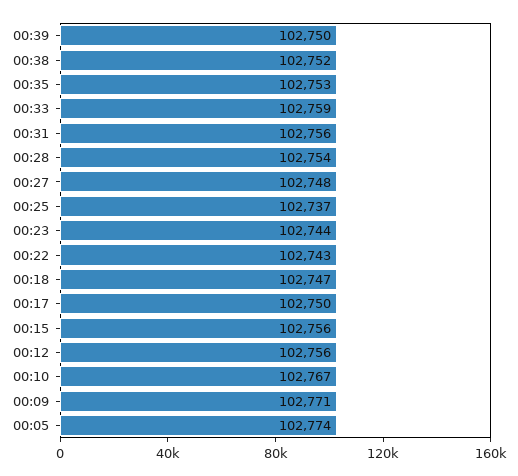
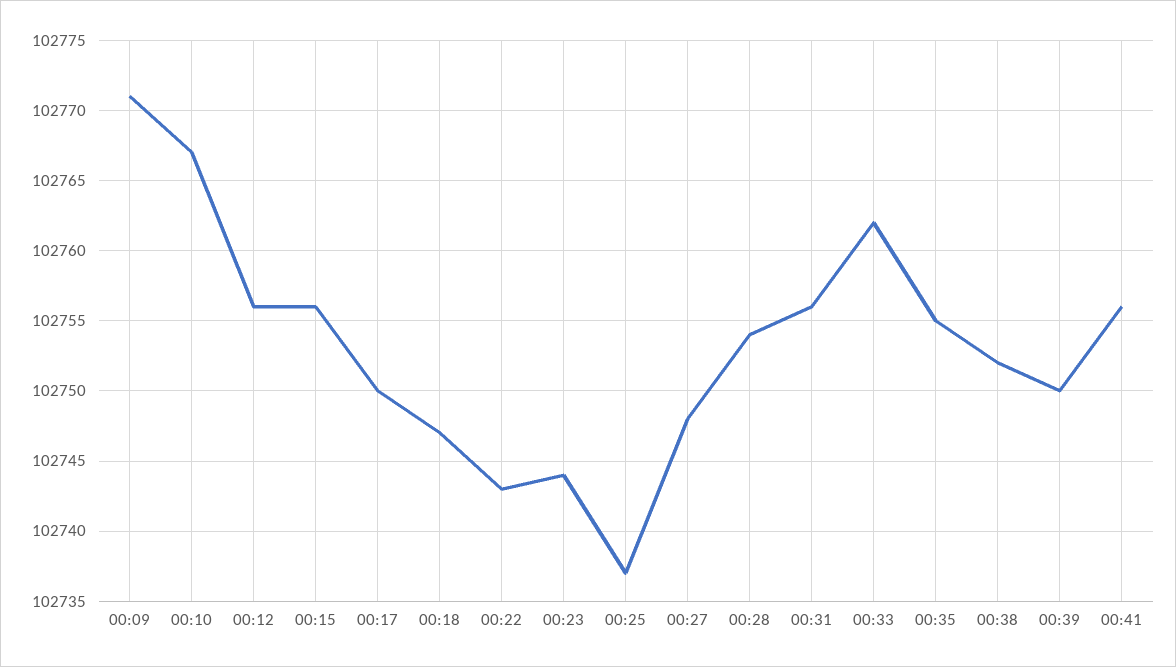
00:35: 102753 -> 102755
00:33: 102759 -> 102762
00:05: 102774 -> none
00:41: none -> 102756

